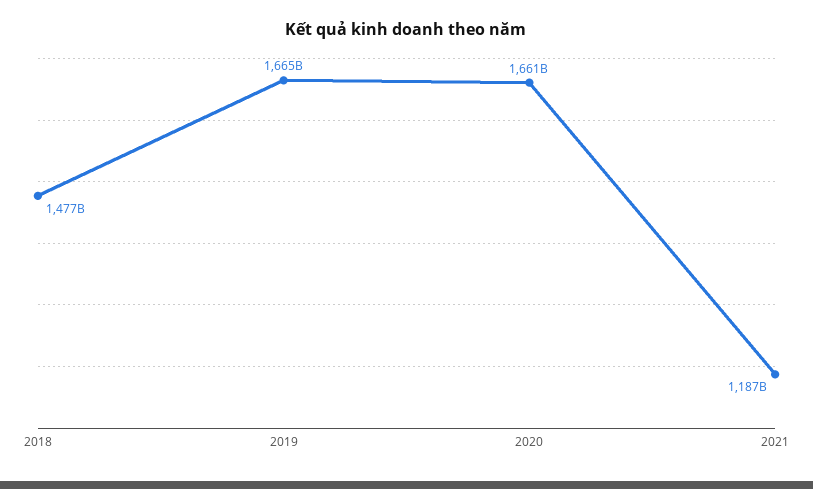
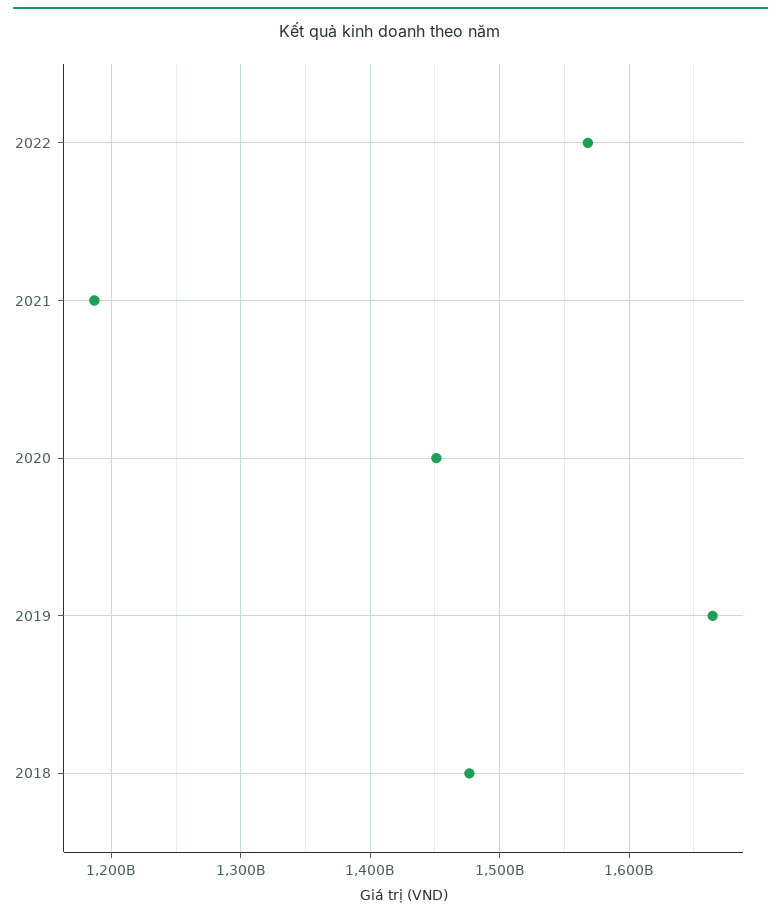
2020: 1661000000000 -> 1450000000000
2022: none -> 1570000000000

